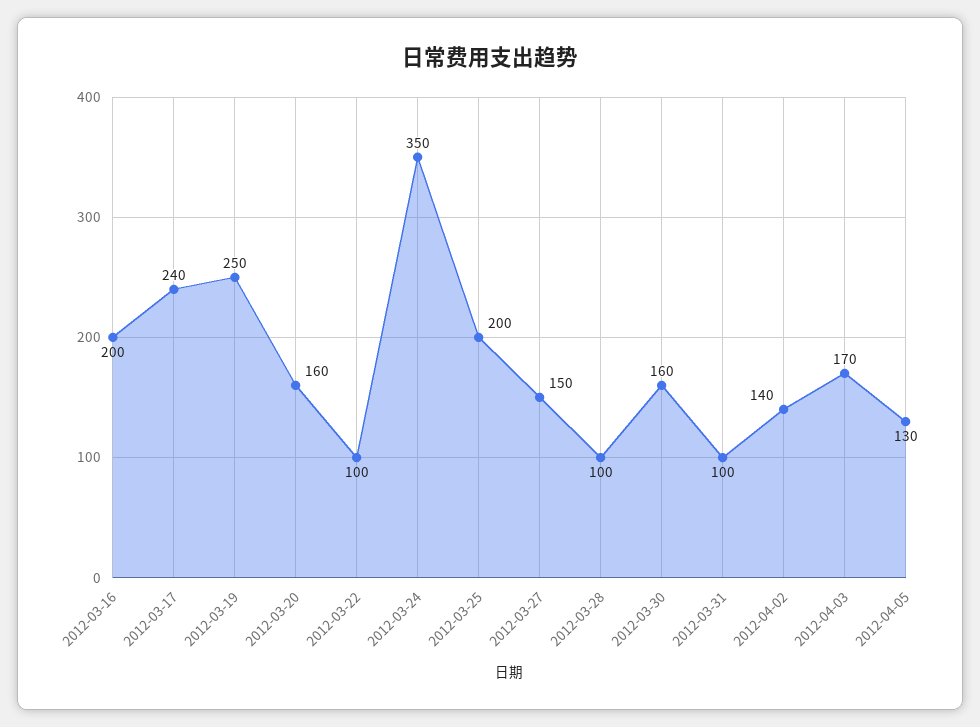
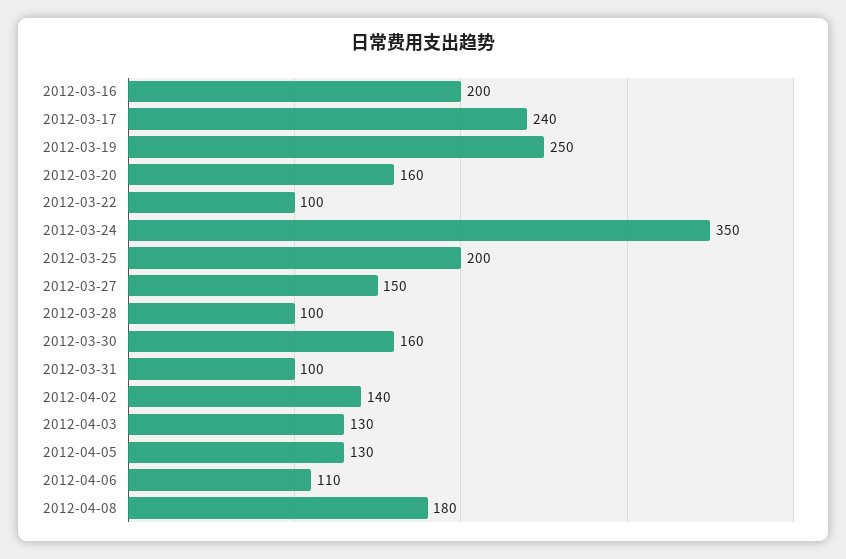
2012-04-03: 170 -> 130
2012-04-06: none -> 110
2012-04-08: none -> 180

